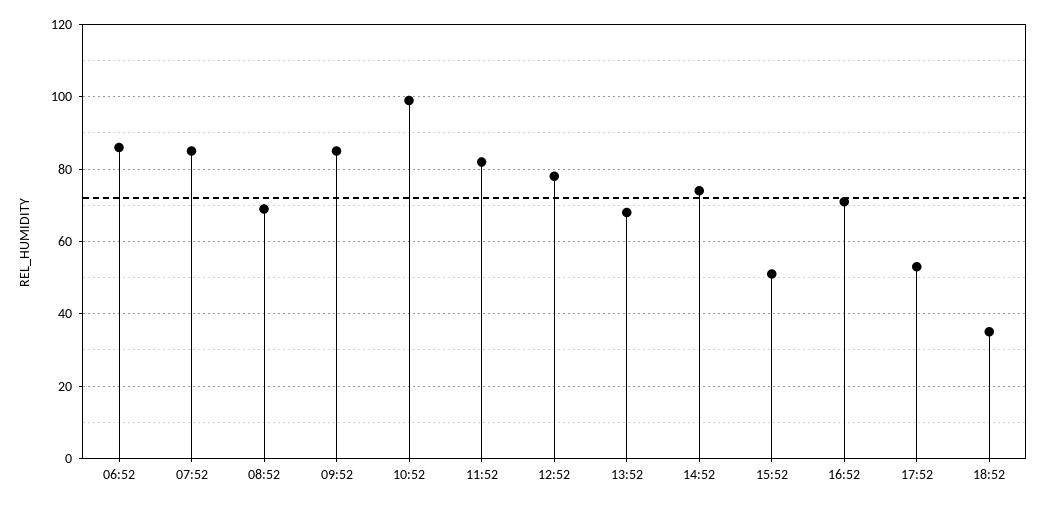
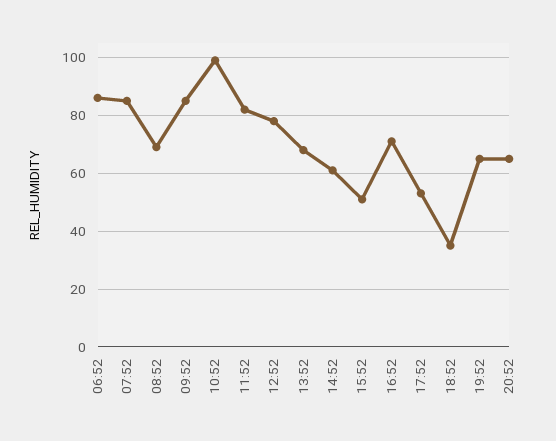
14:52: 75 -> 60
19:52: none -> 65
20:52: none -> 65

